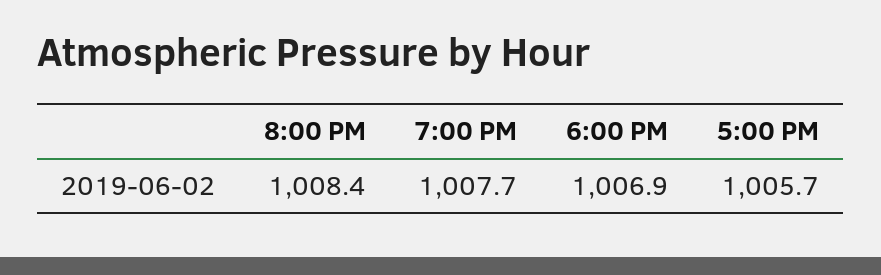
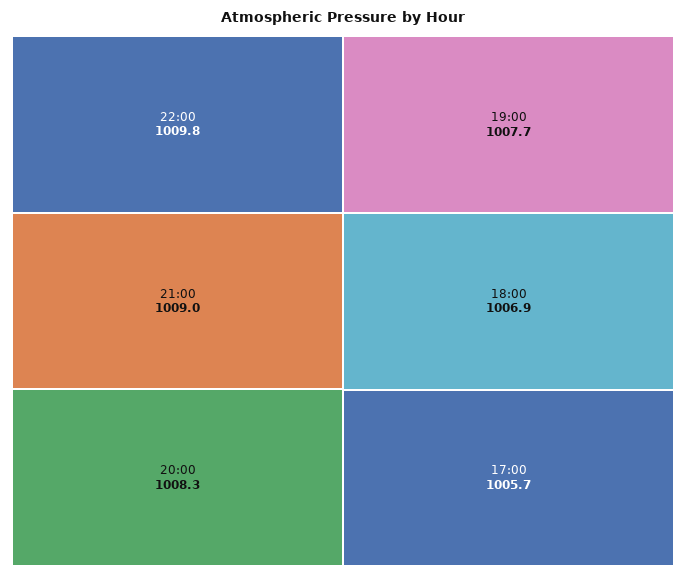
8:00 PM: 1008.4 -> 1008.3
22:00: none -> 1009.8
21:00: none -> 1009

